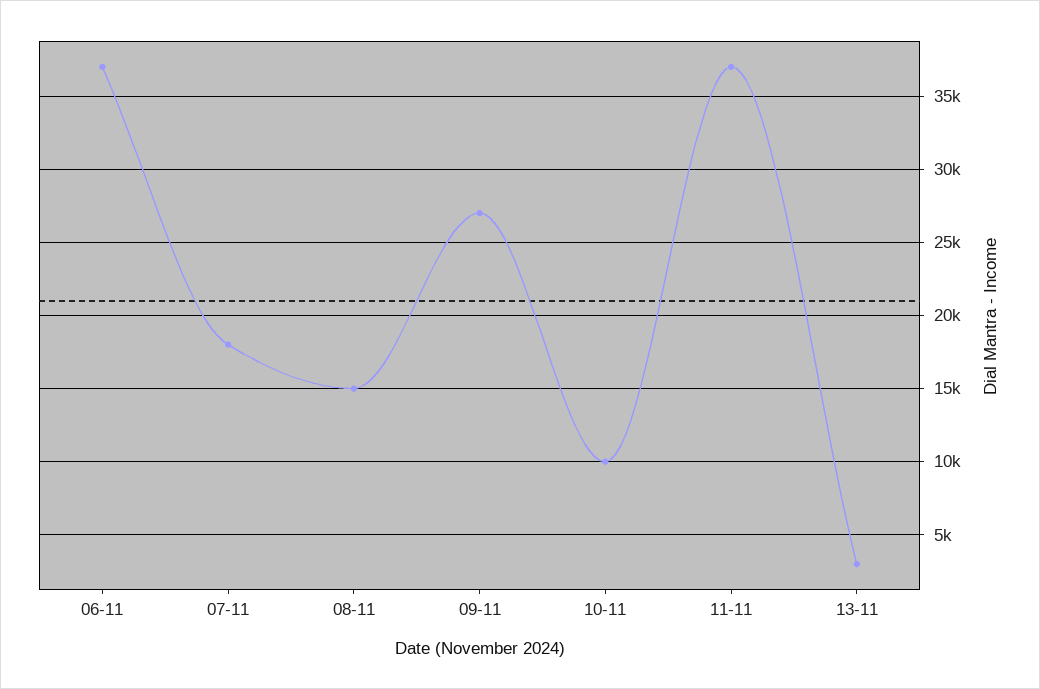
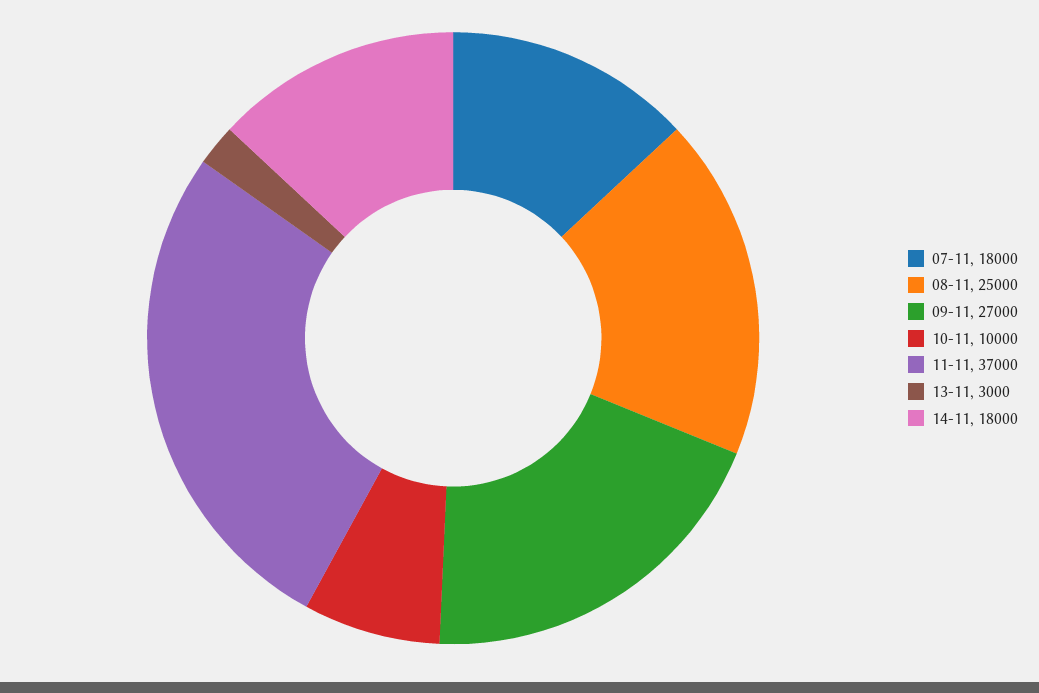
06-11: 37000 -> none
08-11: 15000 -> 25000
14-11: none -> 18000

